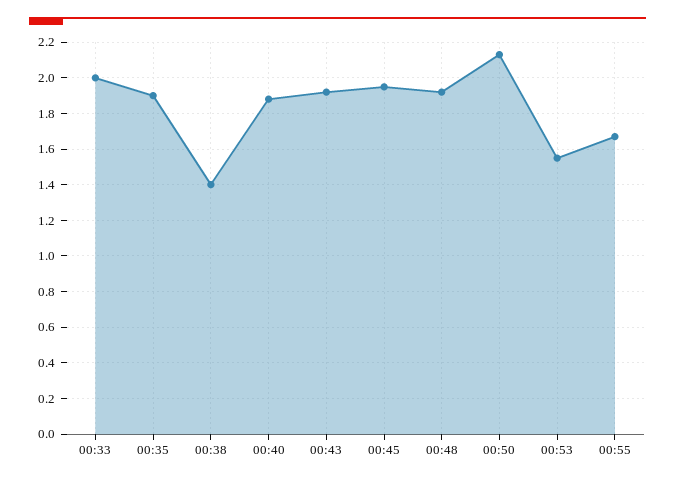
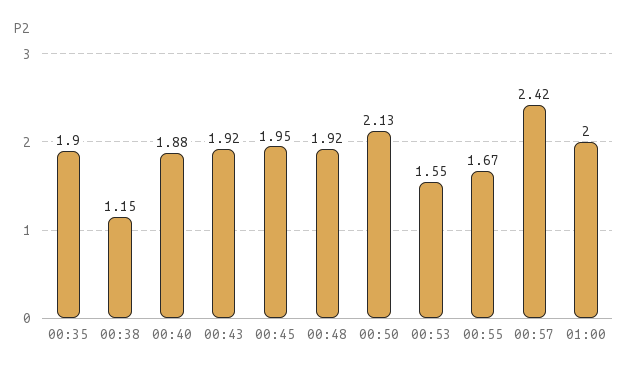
00:33: 2 -> none
00:38: 1.4 -> 1.15
00:57: none -> 2.42
01:00: none -> 2

